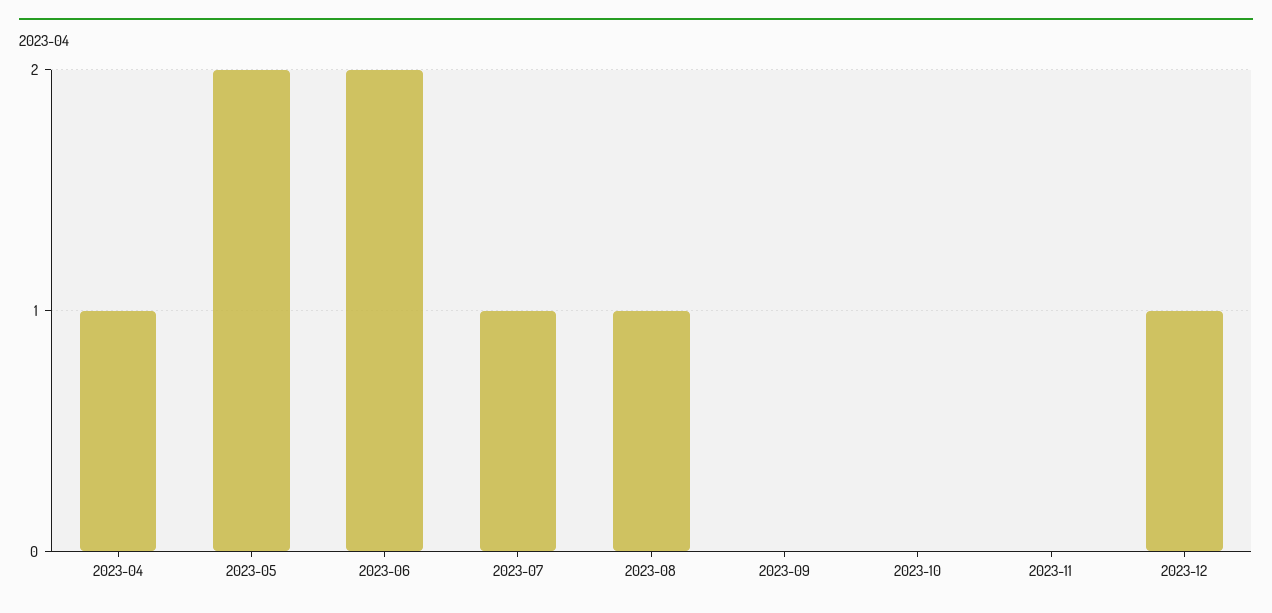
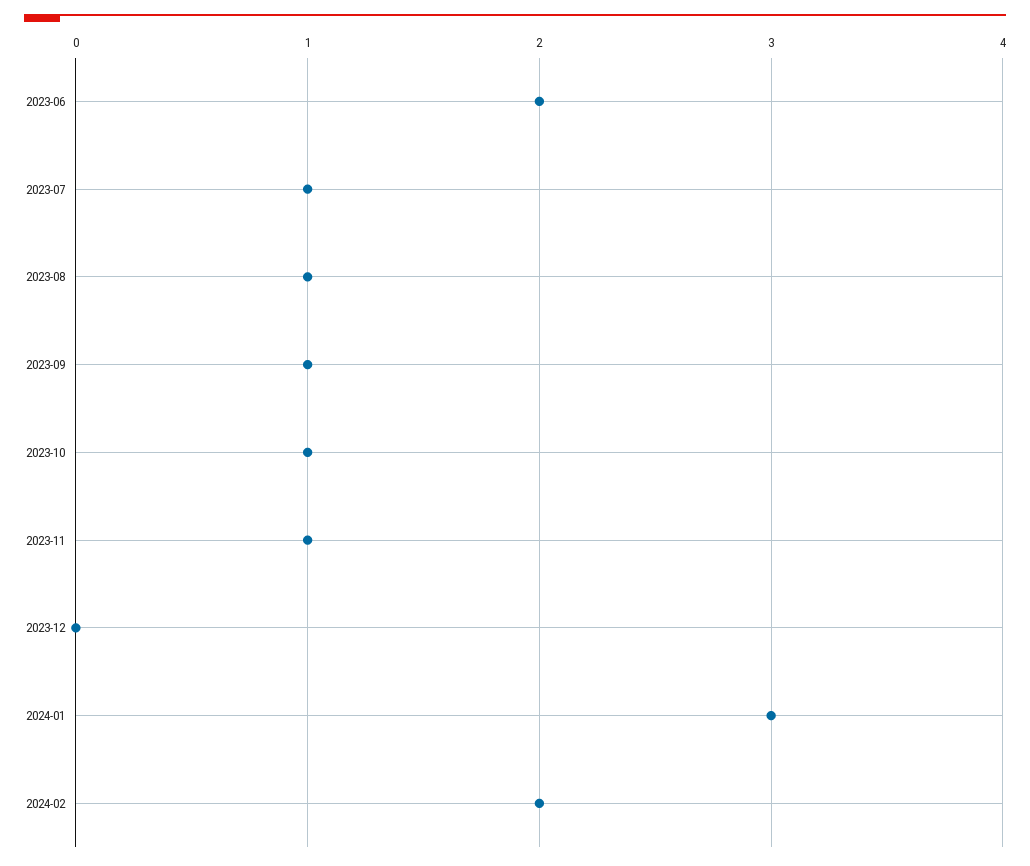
2023-04: 1 -> none
2023-05: 2 -> none
2023-09: 0 -> 1
2023-10: 0 -> 1
2023-11: 0 -> 1
2023-12: 1 -> 0
2024-01: none -> 3
2024-02: none -> 2

